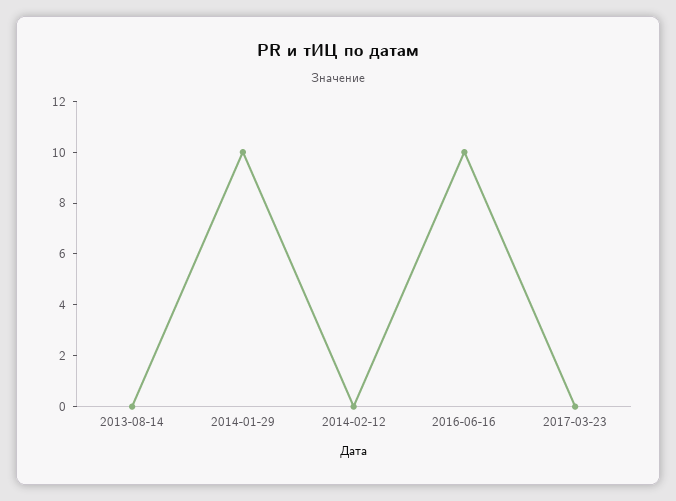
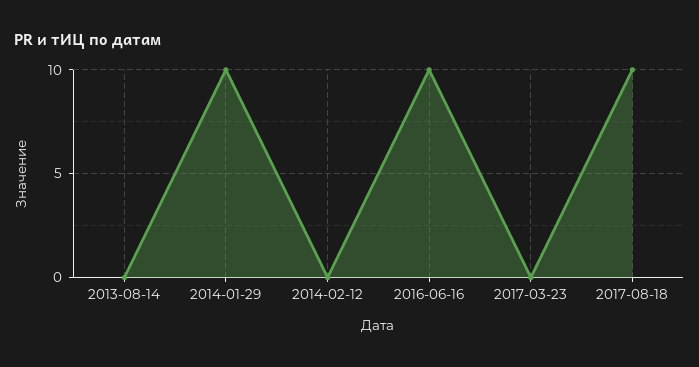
2017-08-18: none -> 10

